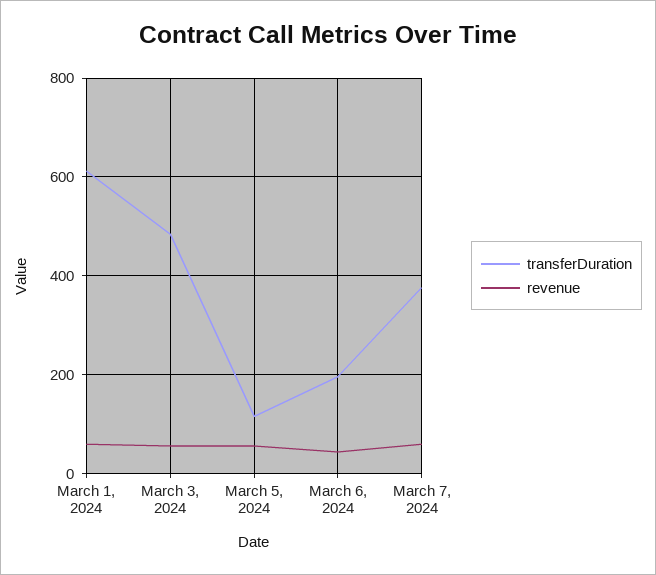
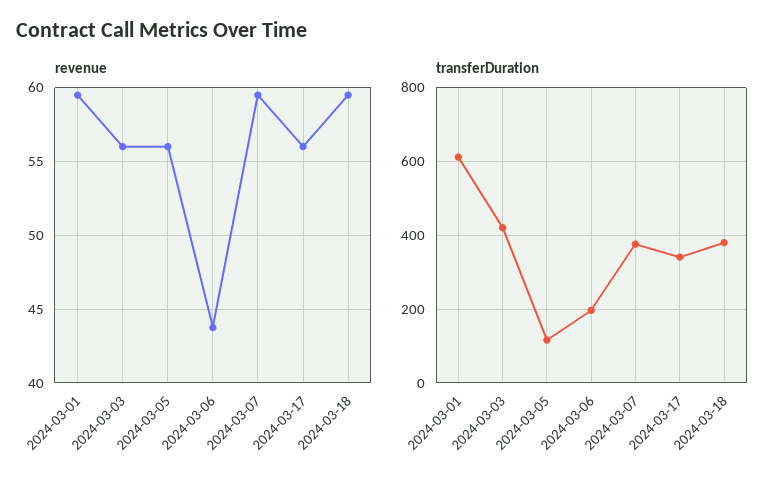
transferDuration, March 3, 2024: 480 -> 420
revenue, 2024-03-17: none -> 56
revenue, 2024-03-18: none -> 59.5
transferDuration, 2024-03-17: none -> 340
transferDuration, 2024-03-18: none -> 380

